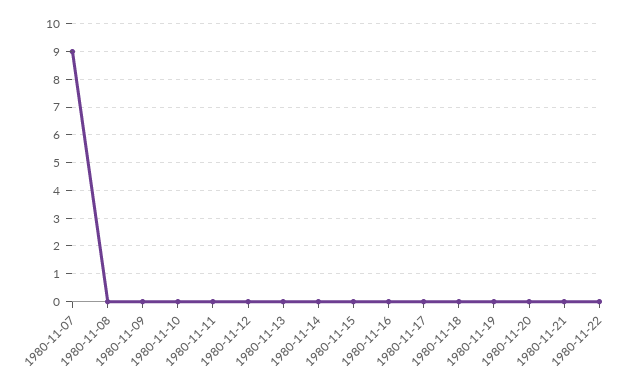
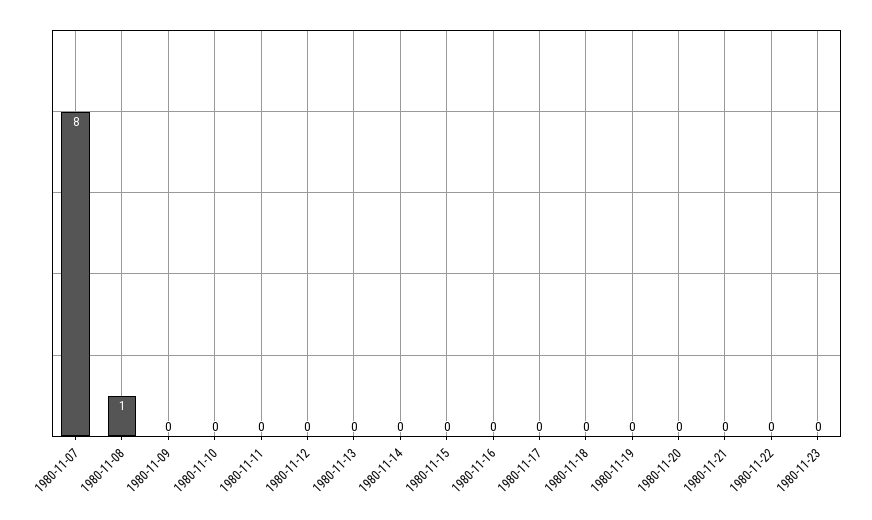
1980-11-07: 9 -> 8
1980-11-08: 0 -> 1
1980-11-23: none -> 0

